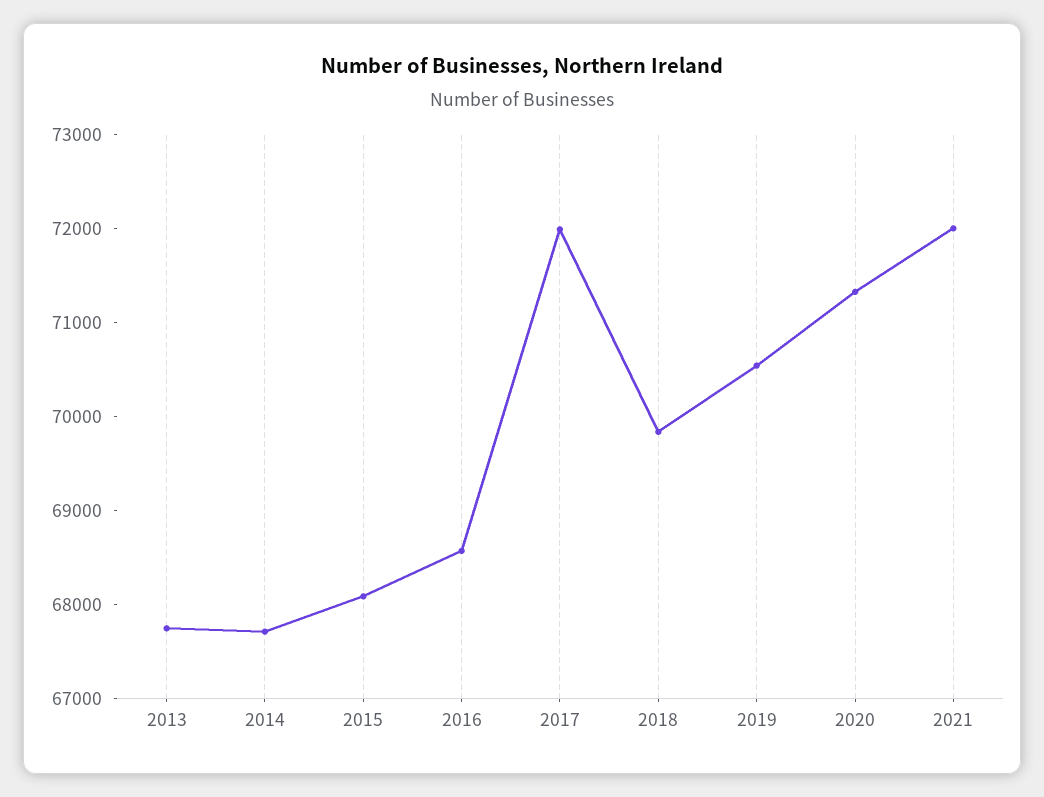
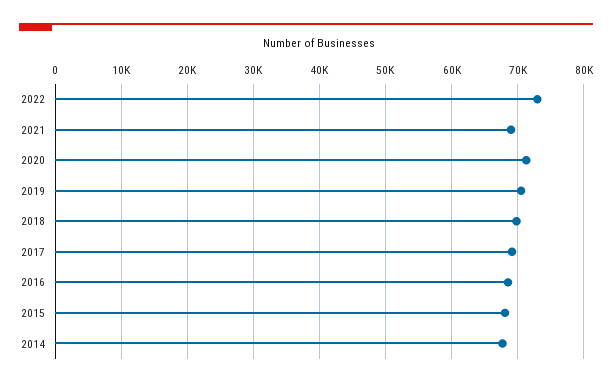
2013: 67800 -> none
2017: 72000 -> 69000
2021: 72000 -> 69000
2022: none -> 73000

